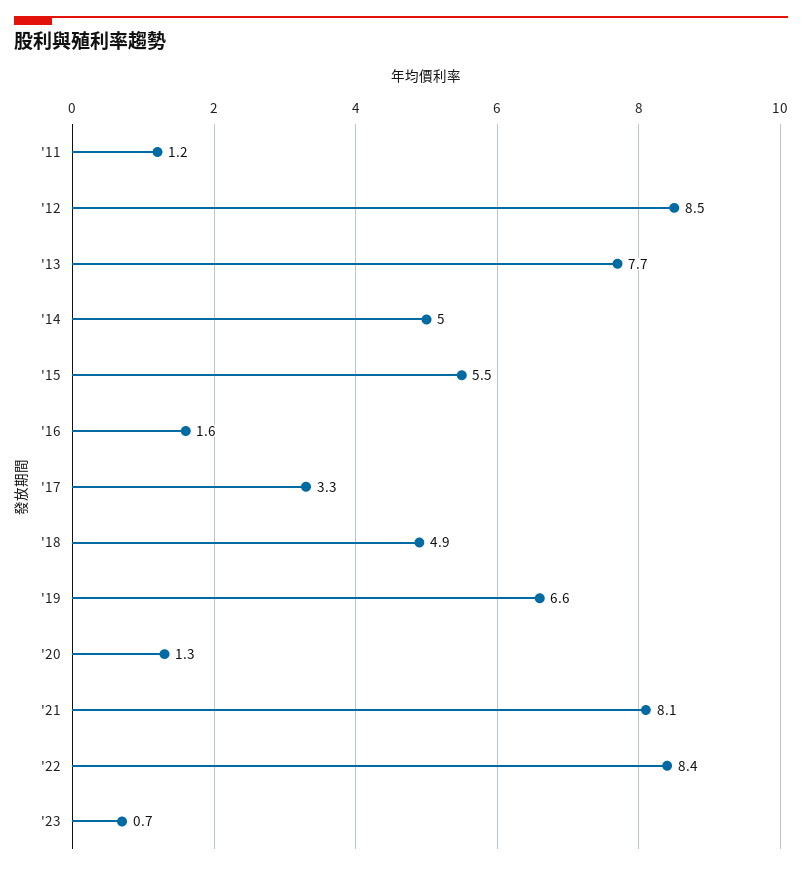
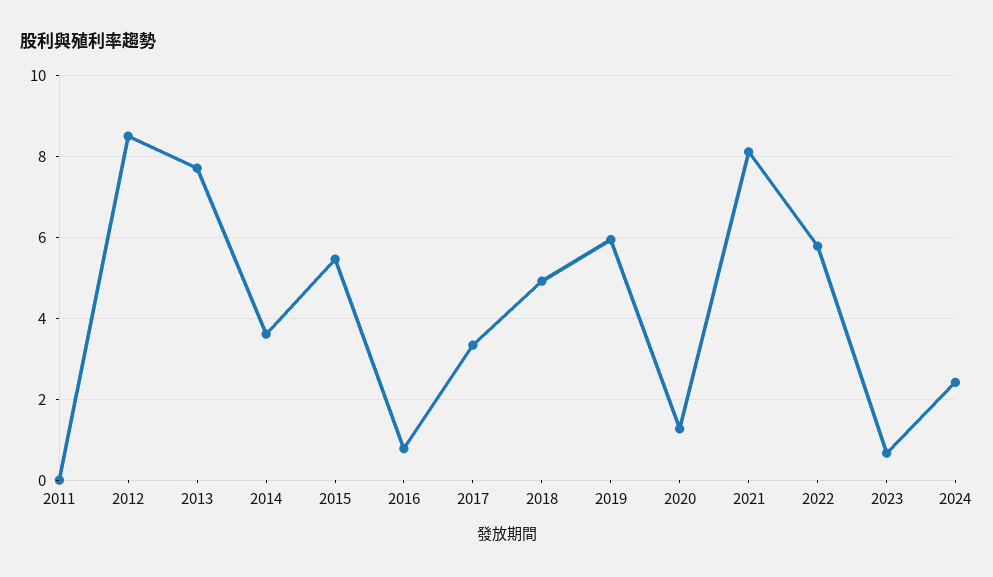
'11: 1.2 -> 0
'14: 5 -> 3.6
'16: 1.6 -> 0.8
'19: 6.6 -> 6
'22: 8.4 -> 5.8
2024: none -> 2.4

